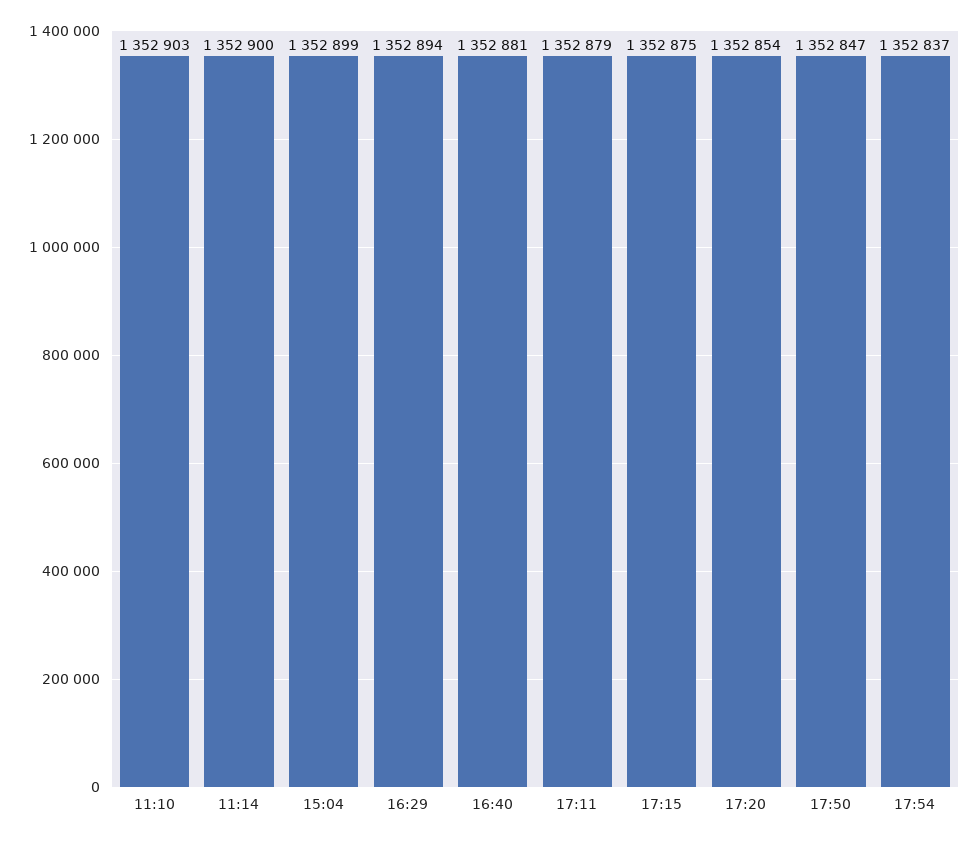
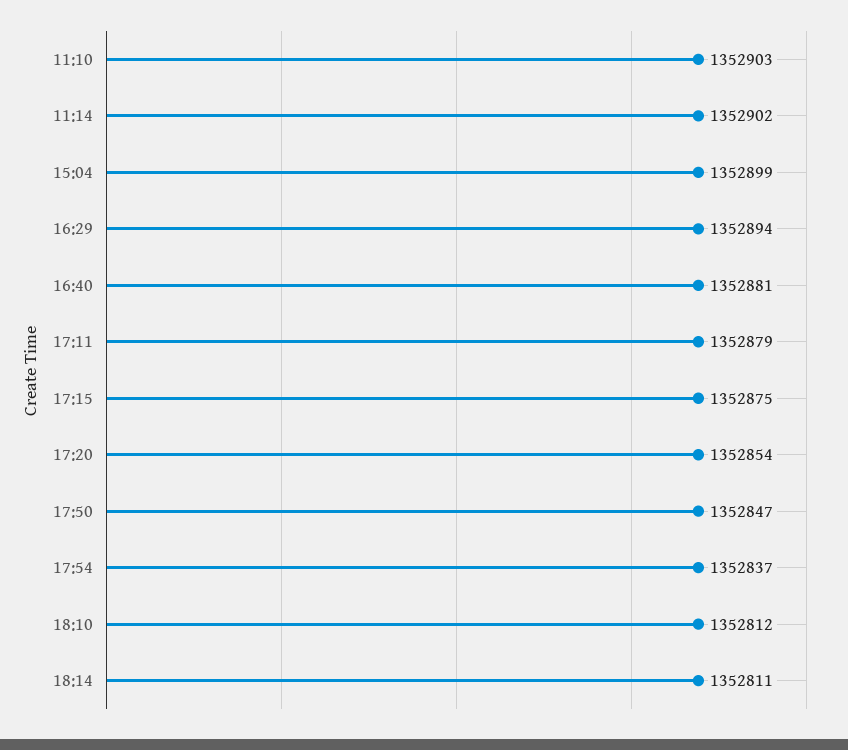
11:14: 1352900 -> 1352902
18:10: none -> 1352812
18:14: none -> 1352811

